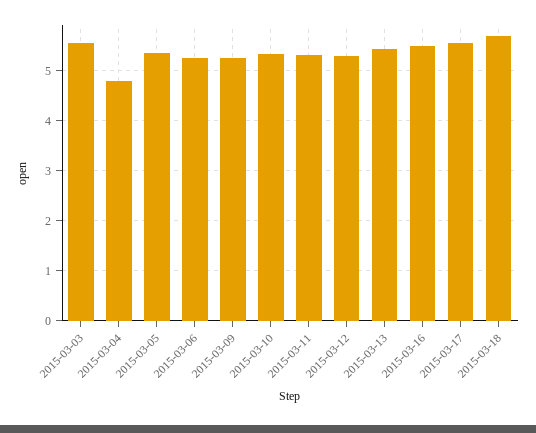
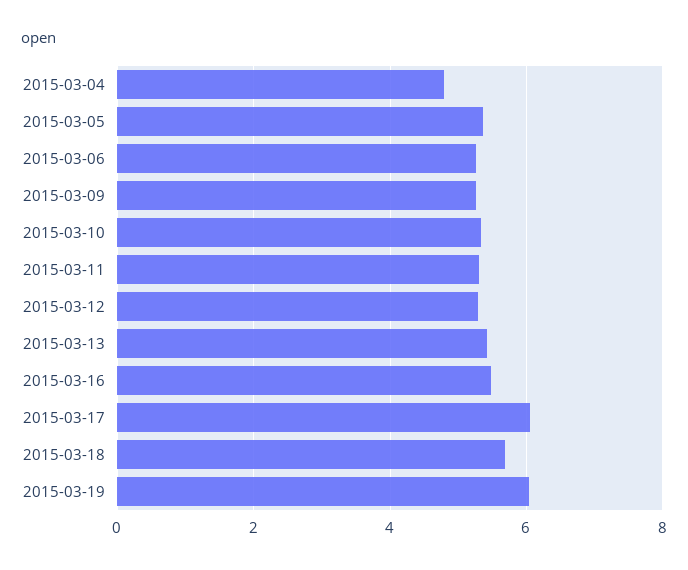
2015-03-03: 5.6 -> none
2015-03-17: 5.6 -> 6
2015-03-19: none -> 6

